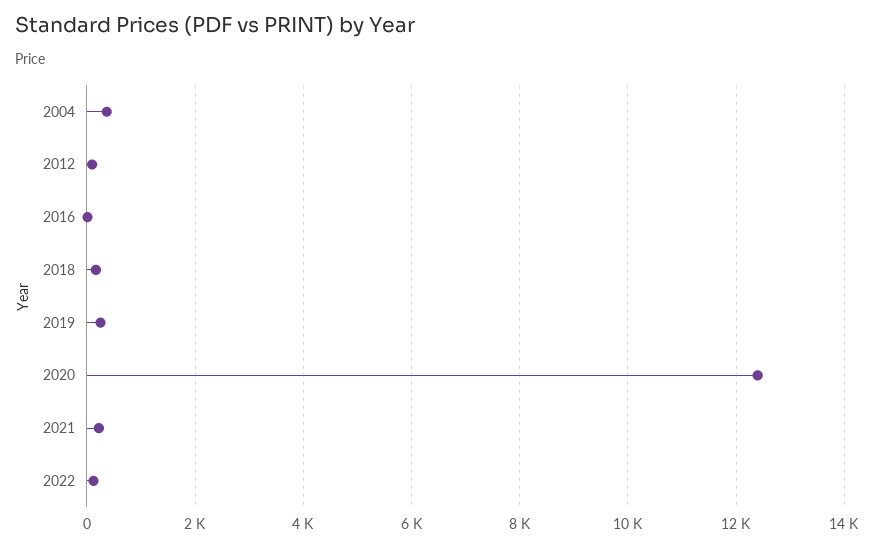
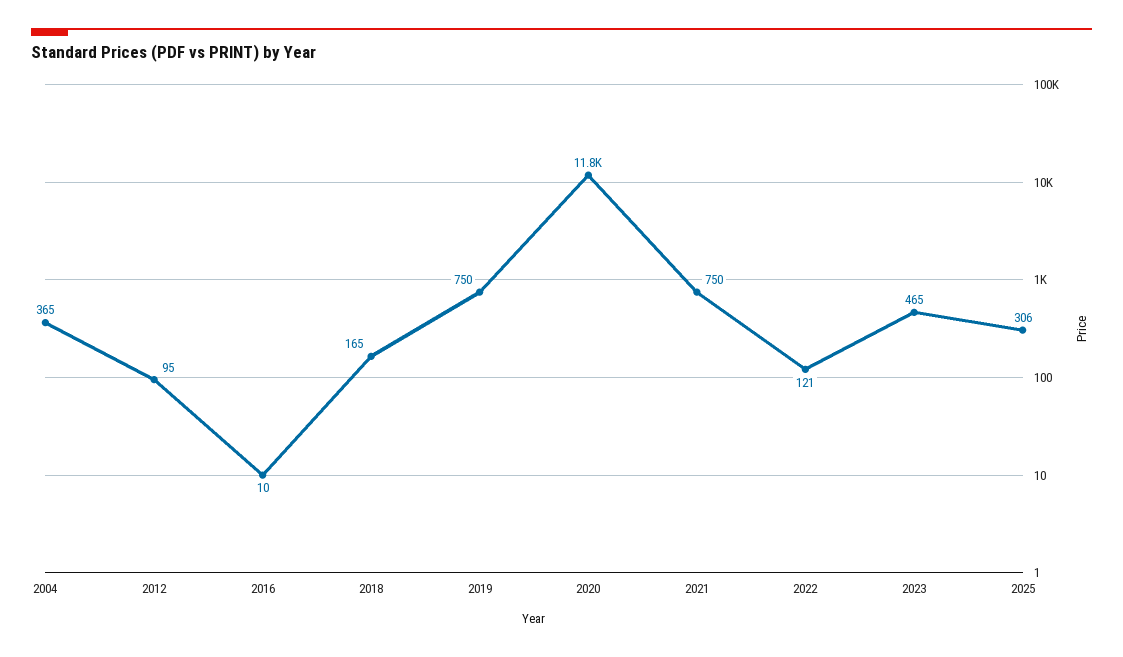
2019: 200 -> 750
2020: 12400 -> 11800
2021: 200 -> 750
2023: none -> 465
2025: none -> 306

